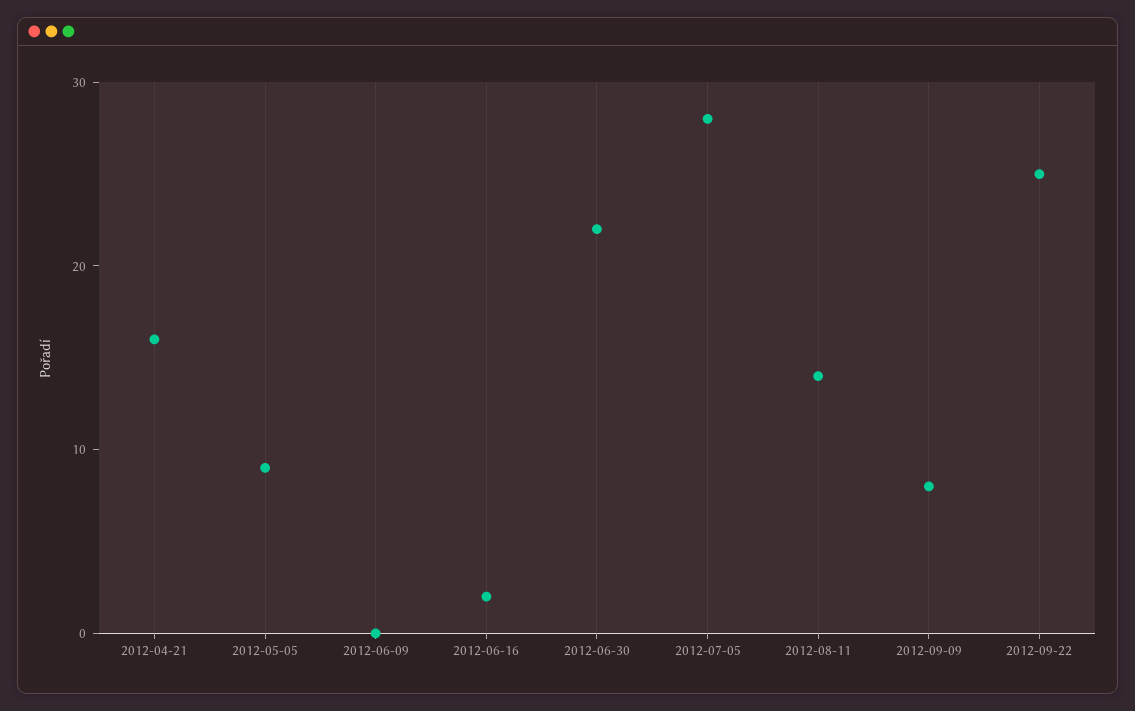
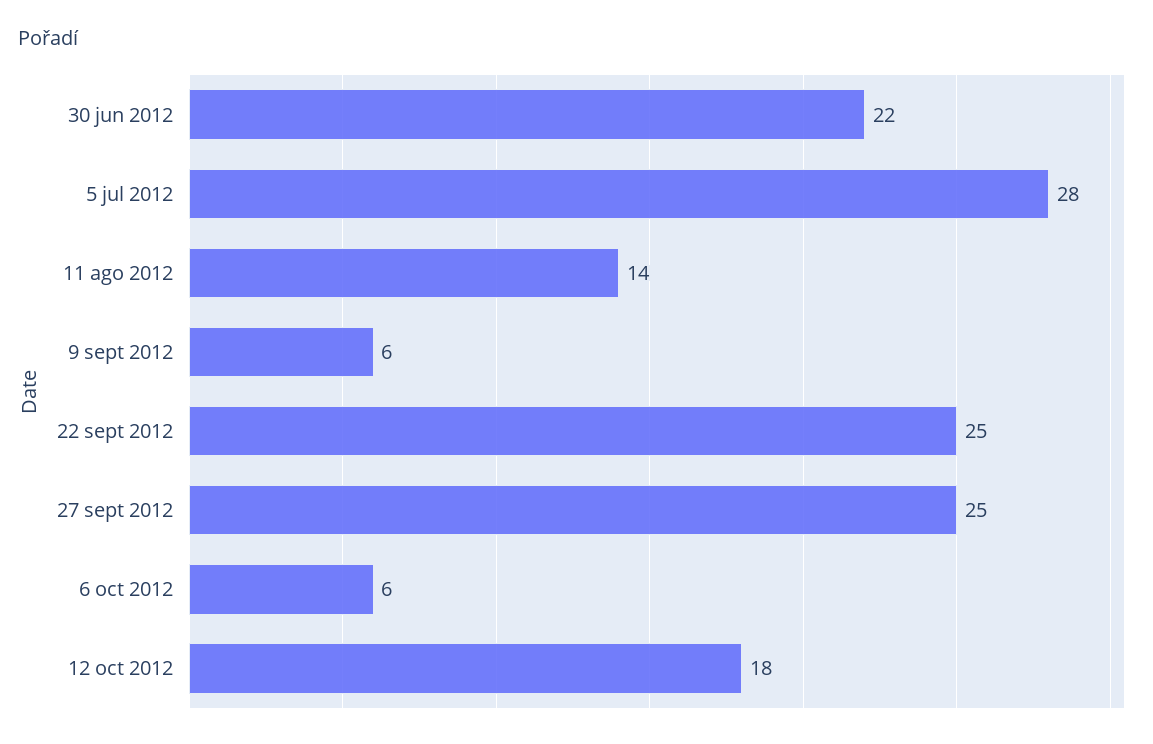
2012-04-21: 16 -> none
2012-05-05: 9 -> none
2012-06-09: 0 -> none
2012-06-16: 2 -> none
2012-09-09: 8 -> 6
27 sept 2012: none -> 25
6 oct 2012: none -> 6
12 oct 2012: none -> 18

